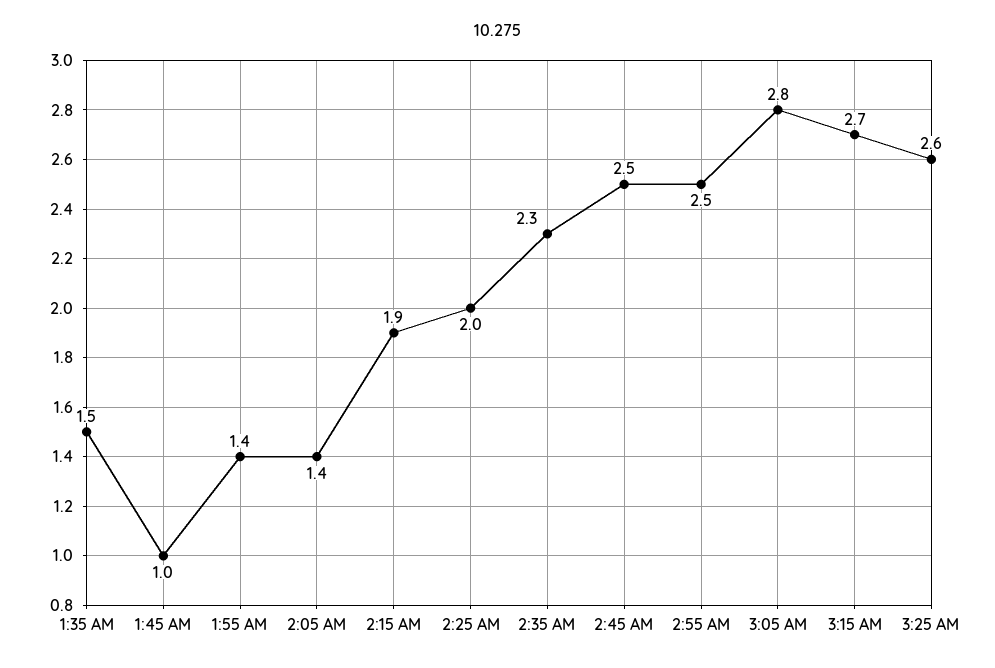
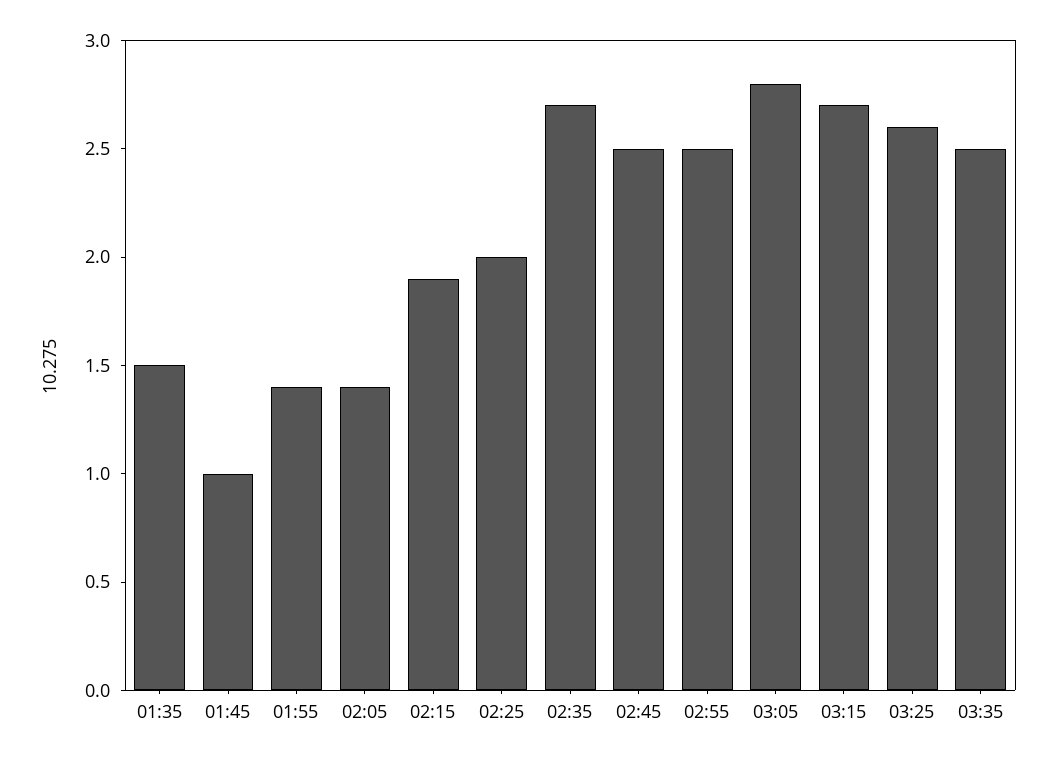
2:35 AM: 2.3 -> 2.7
03:35: none -> 2.5

